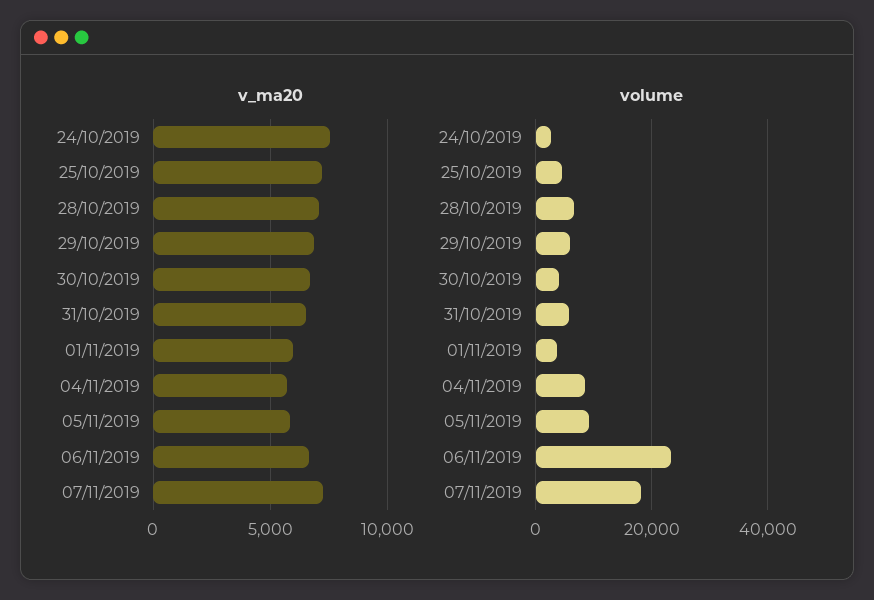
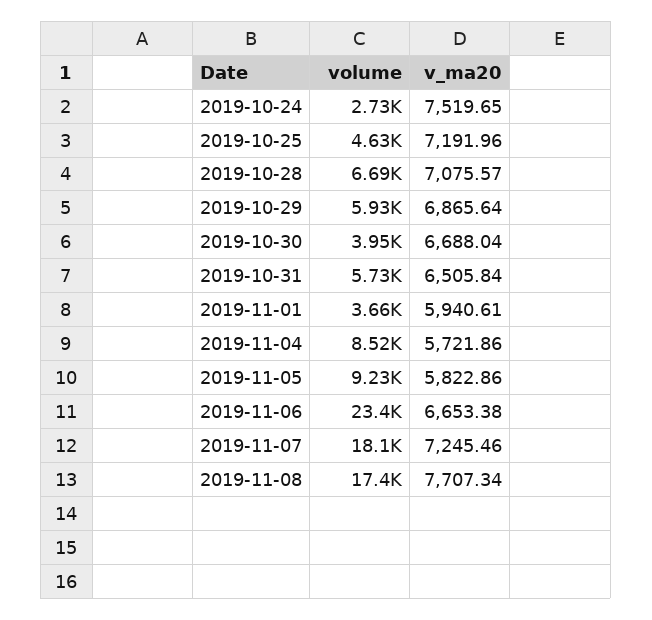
volume, 2019-11-08: none -> 17400
v_ma20, 2019-11-08: none -> 7707.34

